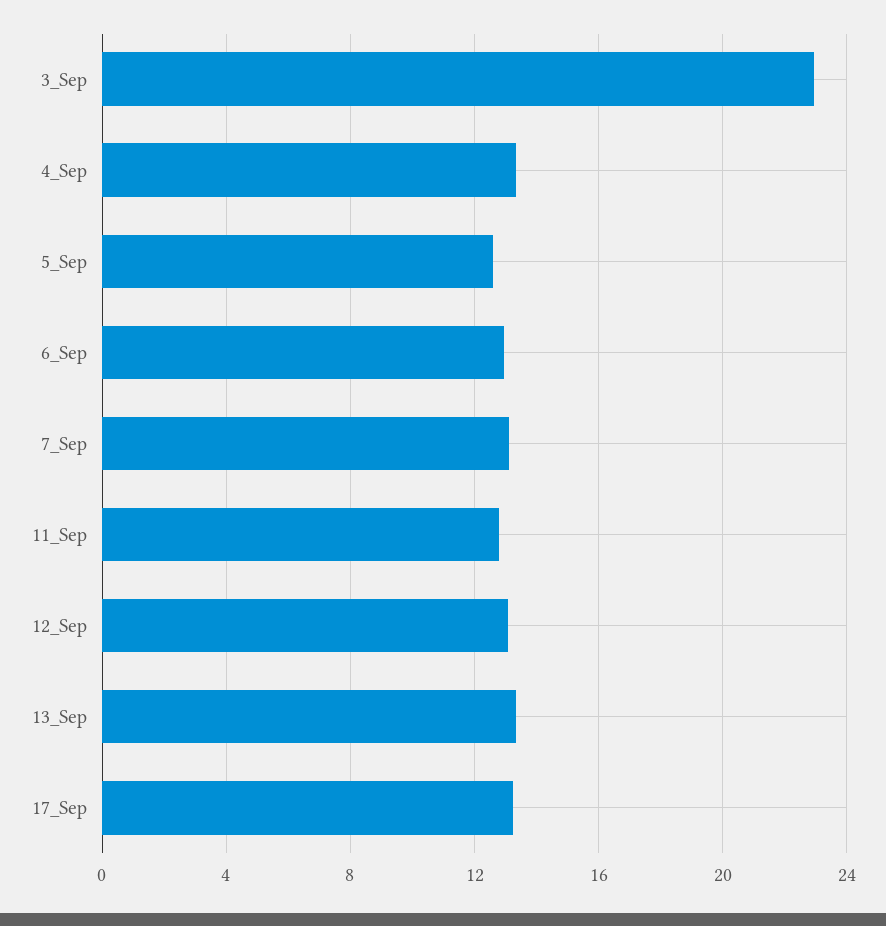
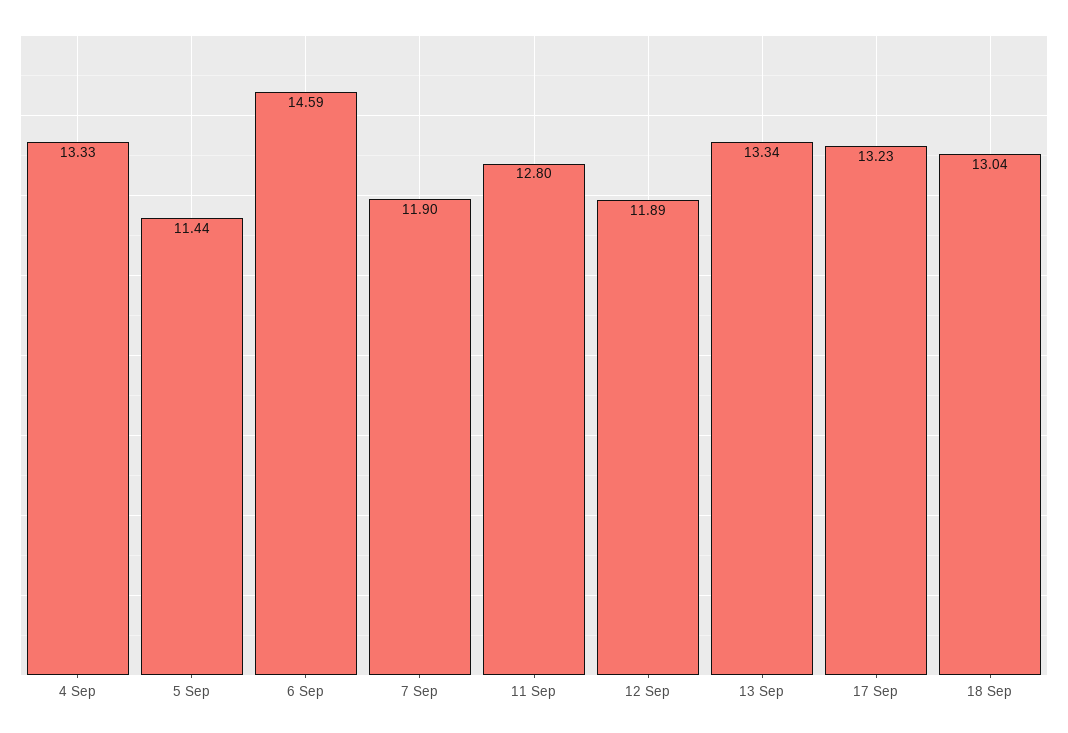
3_Sep: 23 -> none
5_Sep: 12.5 -> 11.44
6_Sep: 13 -> 14.59
7_Sep: 13 -> 11.9
12_Sep: 13 -> 11.89
18 Sep: none -> 13.04

